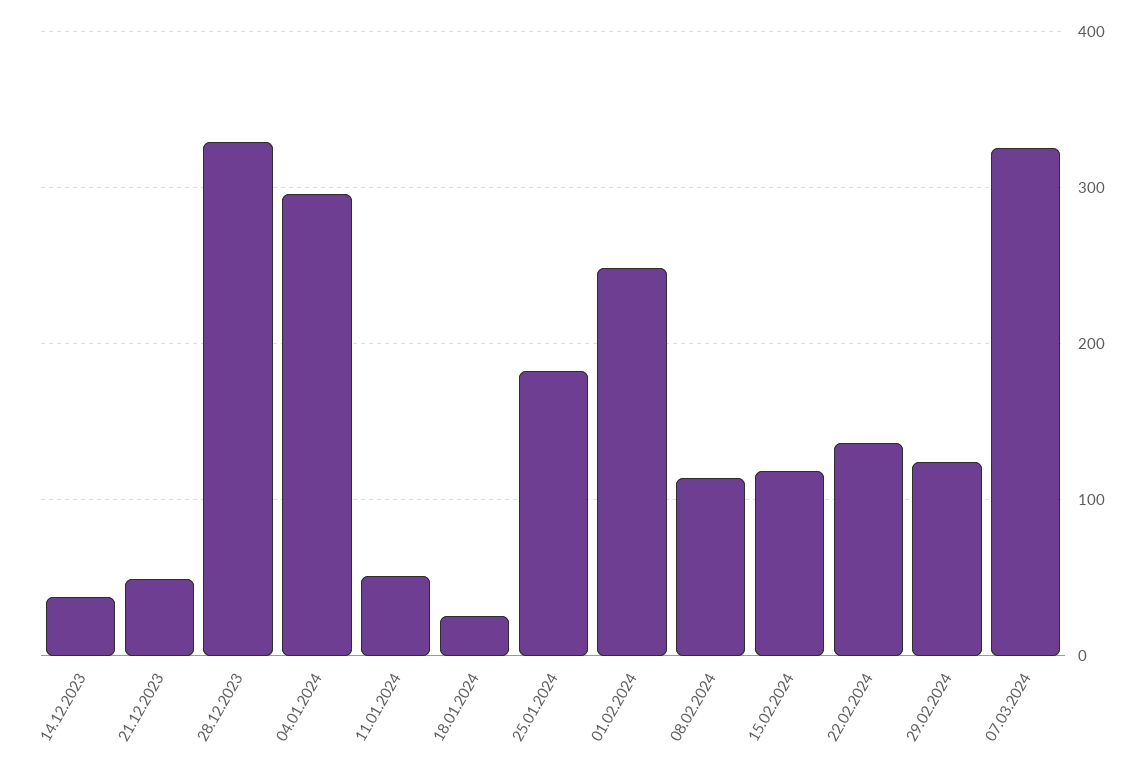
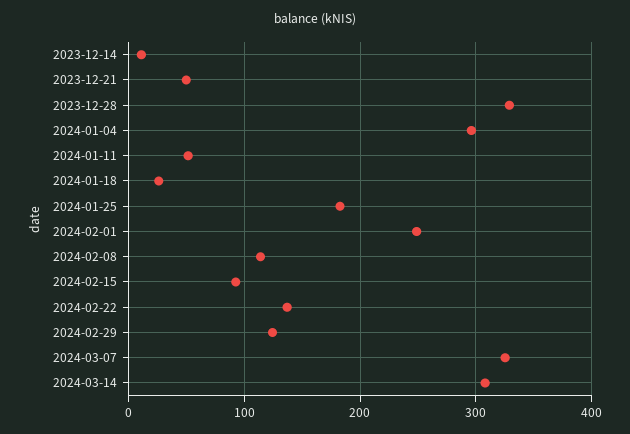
14.12.2023: 40 -> 10
15.02.2024: 120 -> 90
2024-03-14: none -> 310

